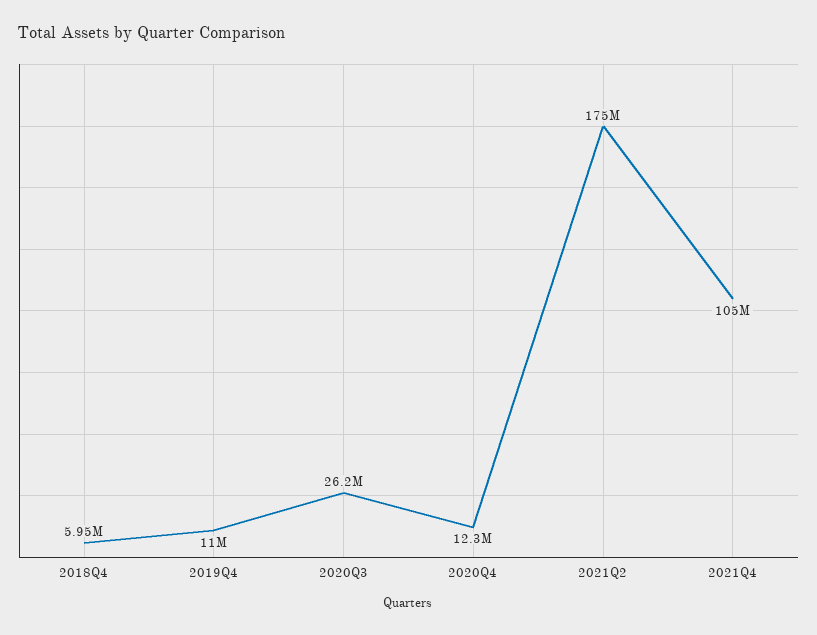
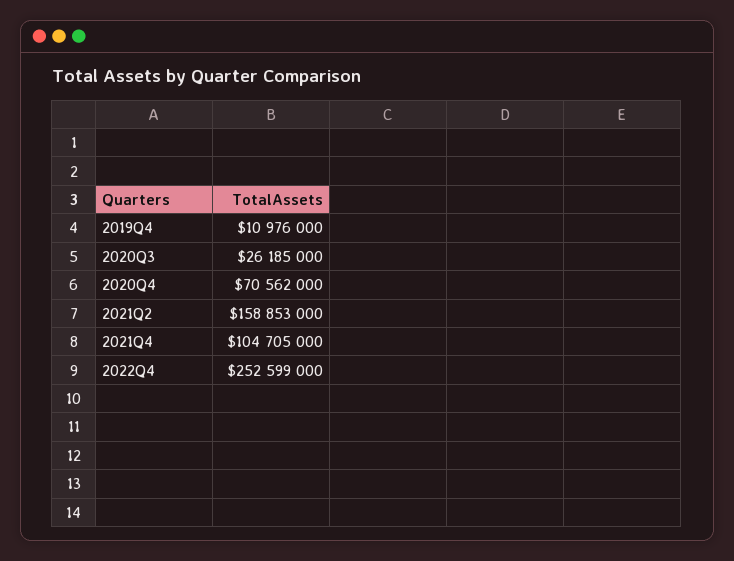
2018Q4: 5950000 -> none
2020Q4: 12300000 -> 70562000
2021Q2: 175000000 -> 158853000
2022Q4: none -> 252599000

